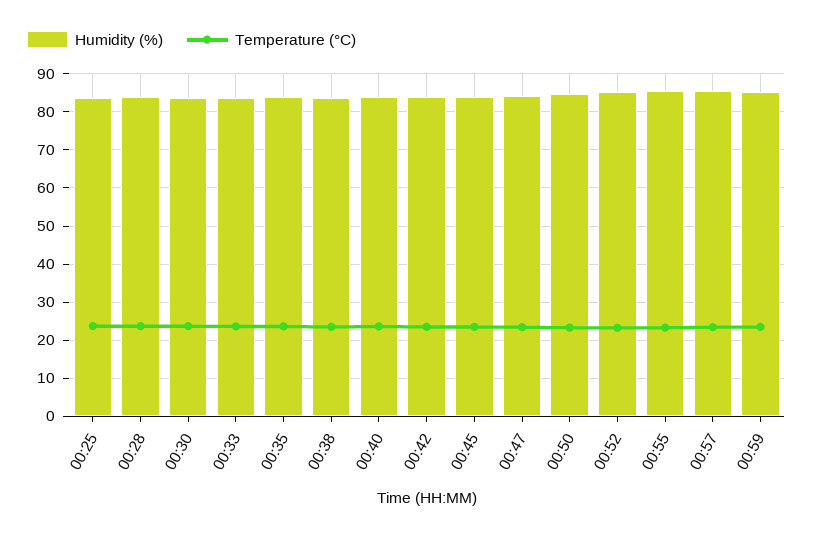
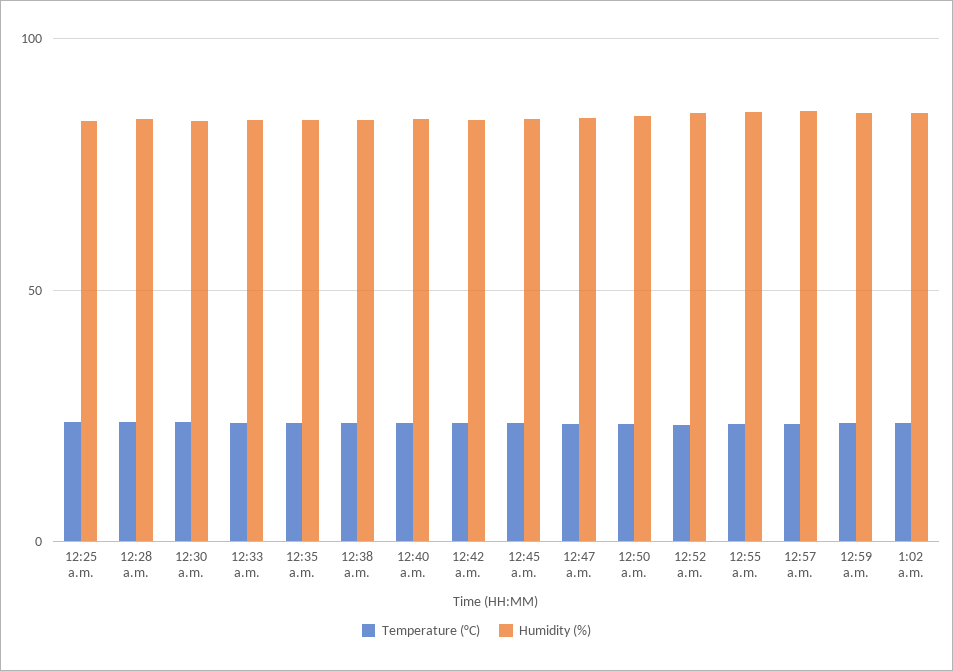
Temperature (°C), 1:02 a.m.: none -> 25
Humidity (%), 1:02 a.m.: none -> 85

